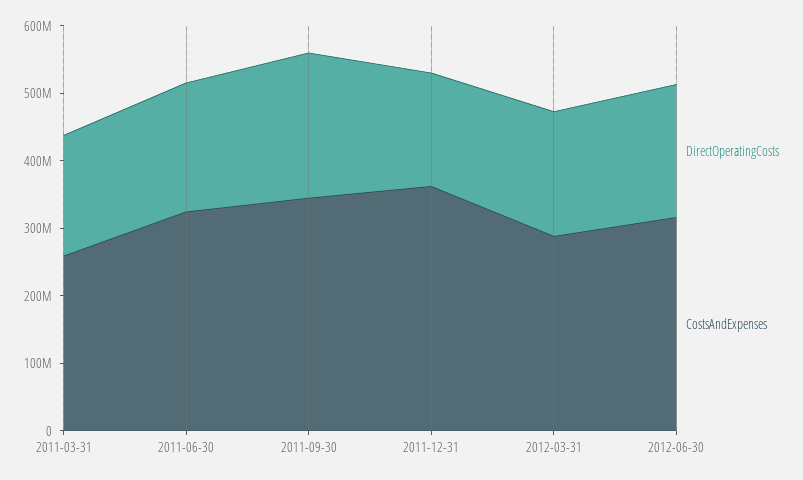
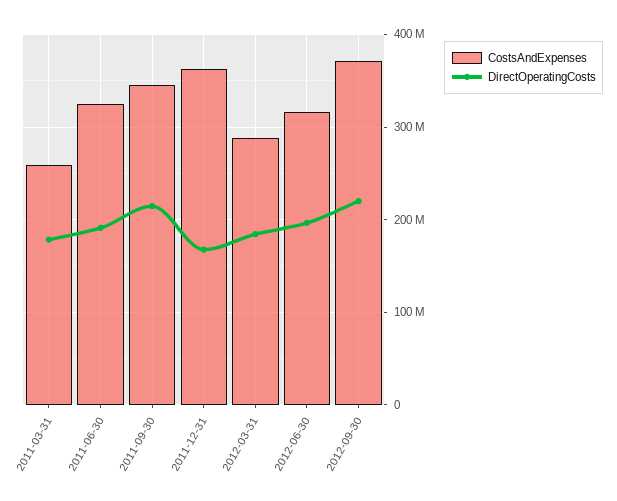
CostsAndExpenses, 2012-09-30: none -> 370000000
DirectOperatingCosts, 2012-09-30: none -> 220000000

